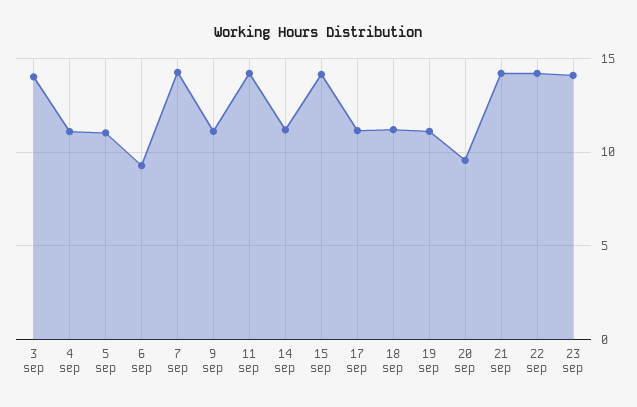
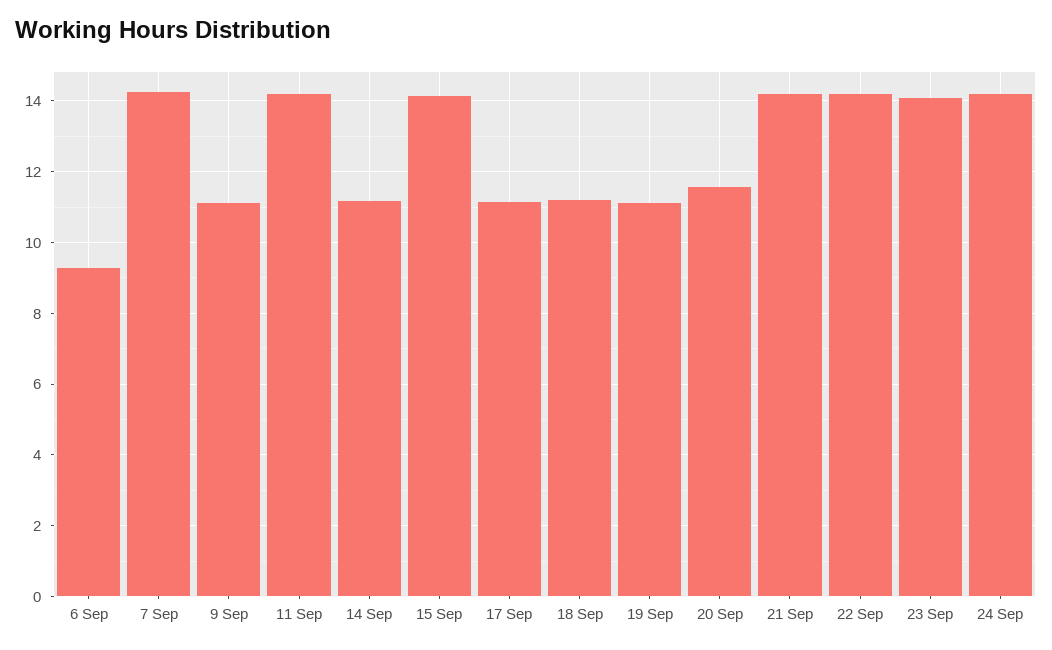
3 sep: 14 -> none
4 sep: 11 -> none
5 sep: 11 -> none
20 sep: 9.5 -> 11.6
24 Sep: none -> 14.2

